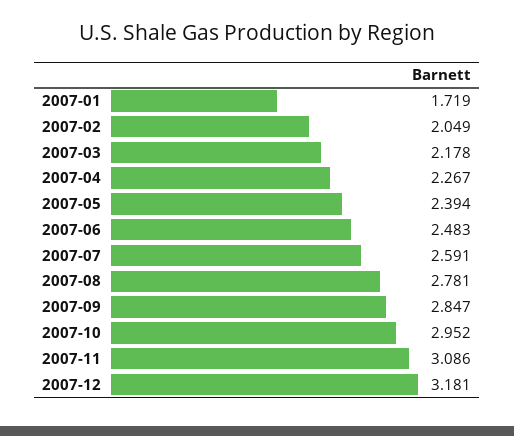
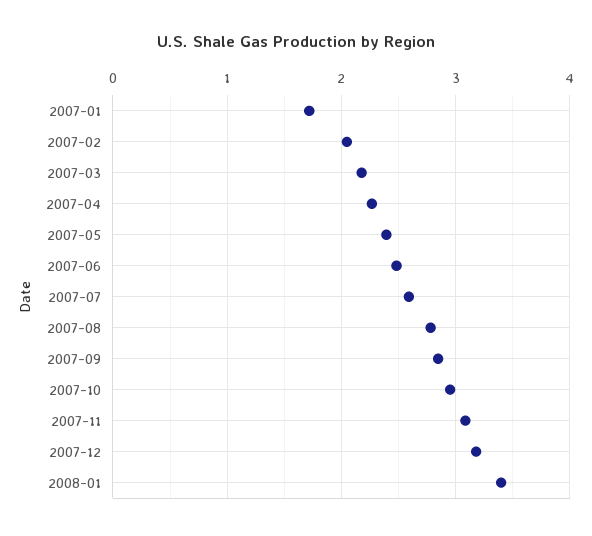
2008-01: none -> 3.4

